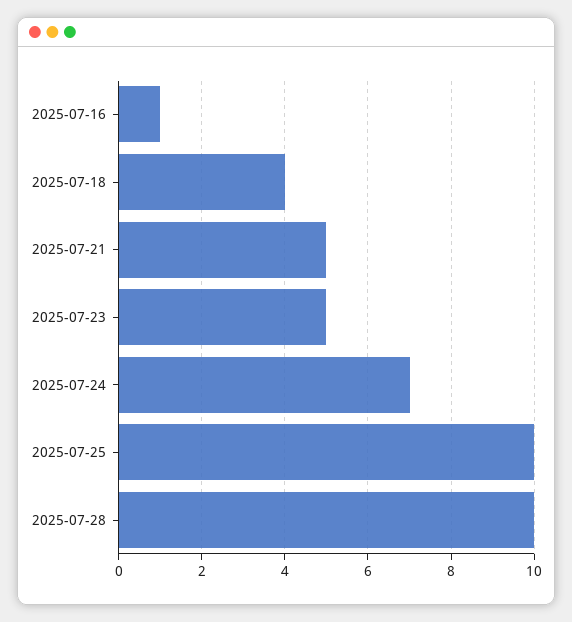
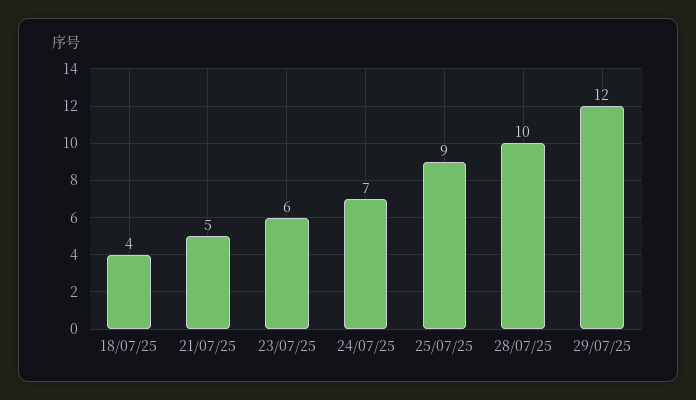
2025-07-16: 1 -> none
2025-07-23: 5 -> 6
2025-07-25: 10 -> 9
29/07/25: none -> 12

